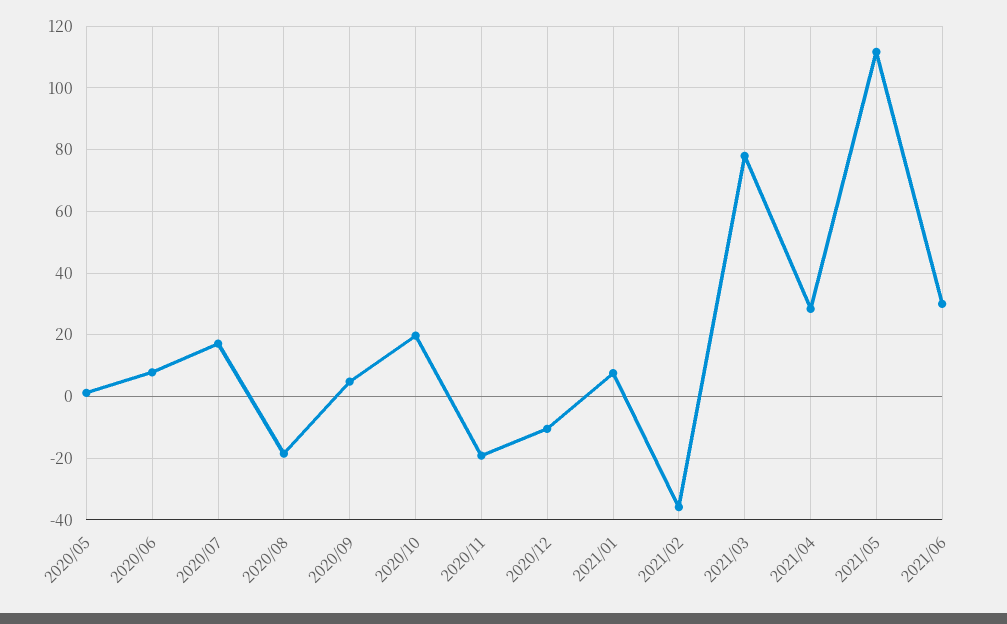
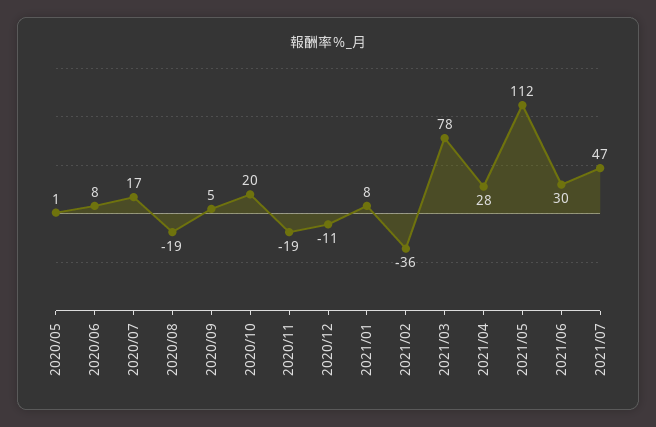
2021/07: none -> 47

